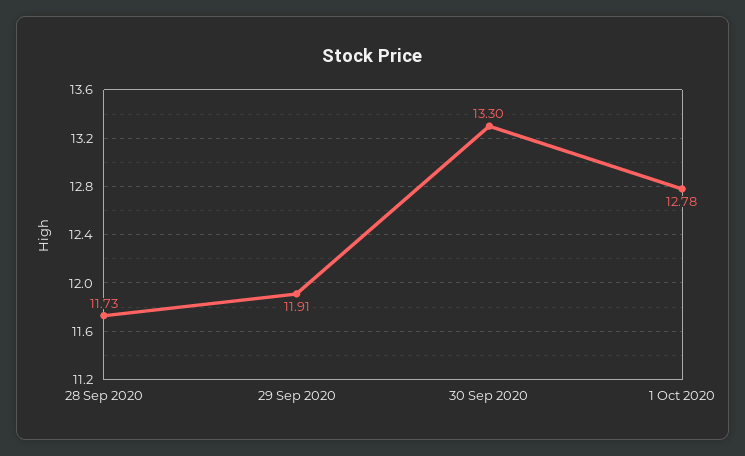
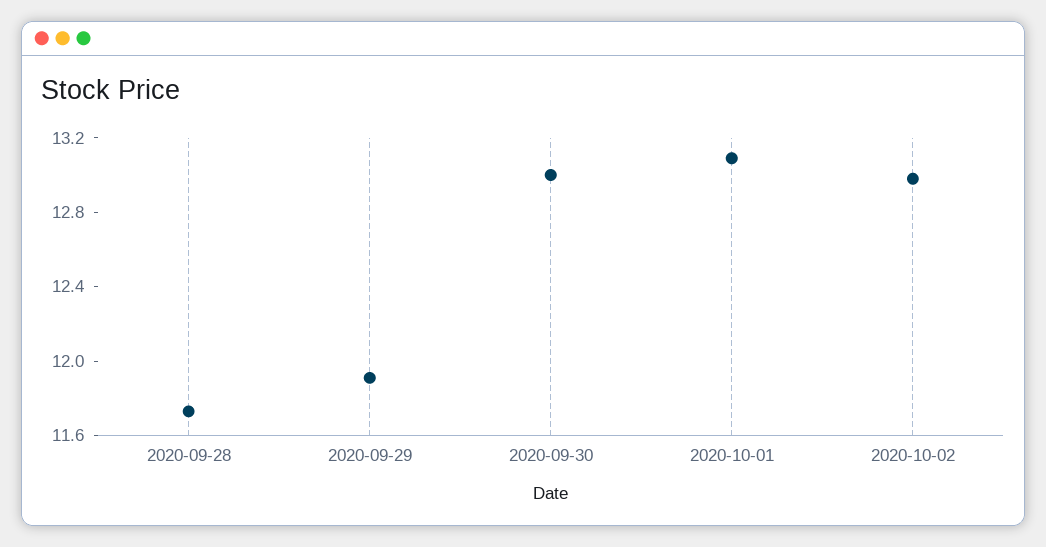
30 Sep 2020: 13.3 -> 13
1 Oct 2020: 12.78 -> 13.1
2020-10-02: none -> 13

